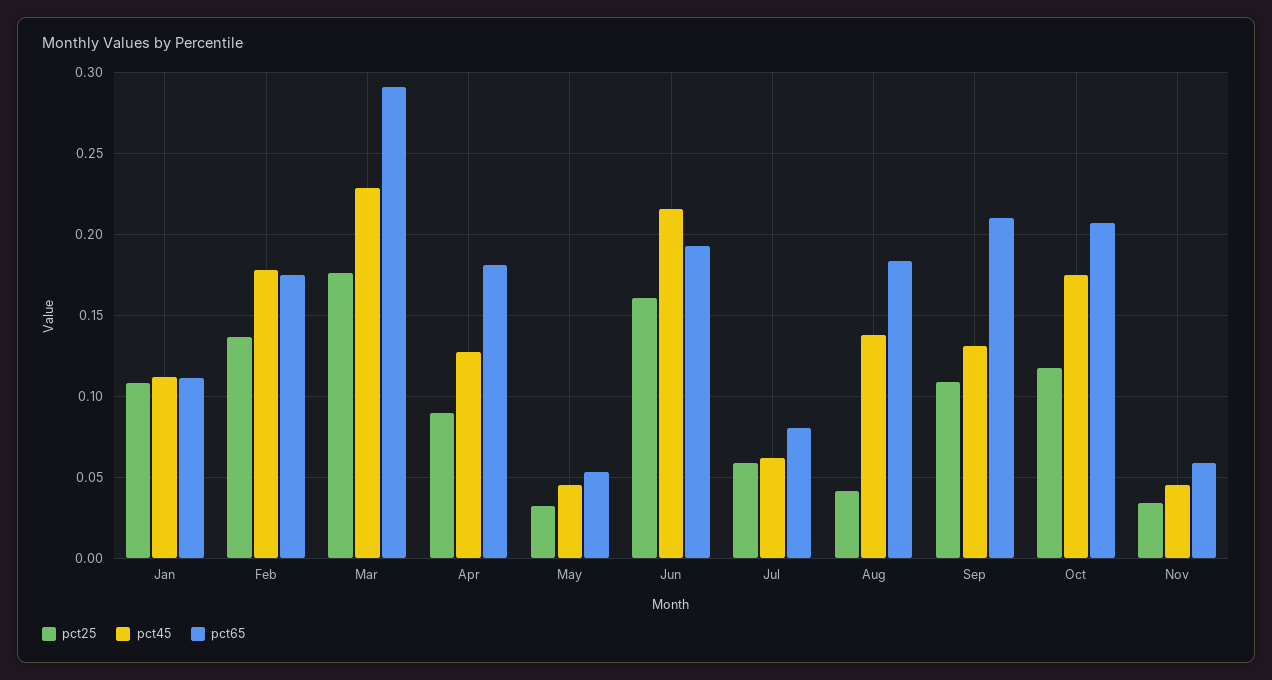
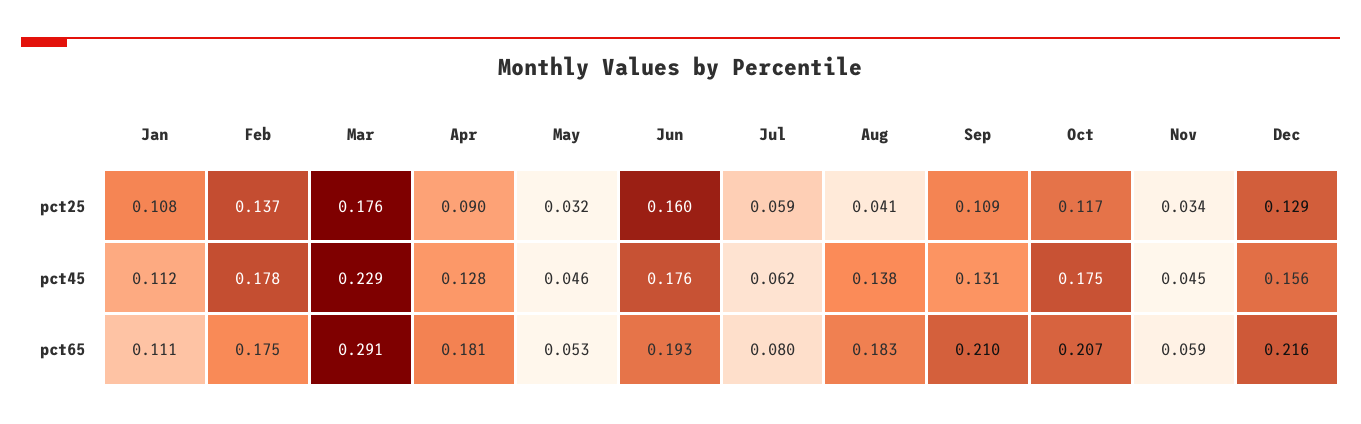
pct45, Jun: 0.215 -> 0.176
pct25, Dec: none -> 0.129
pct45, Dec: none -> 0.156
pct65, Dec: none -> 0.216

